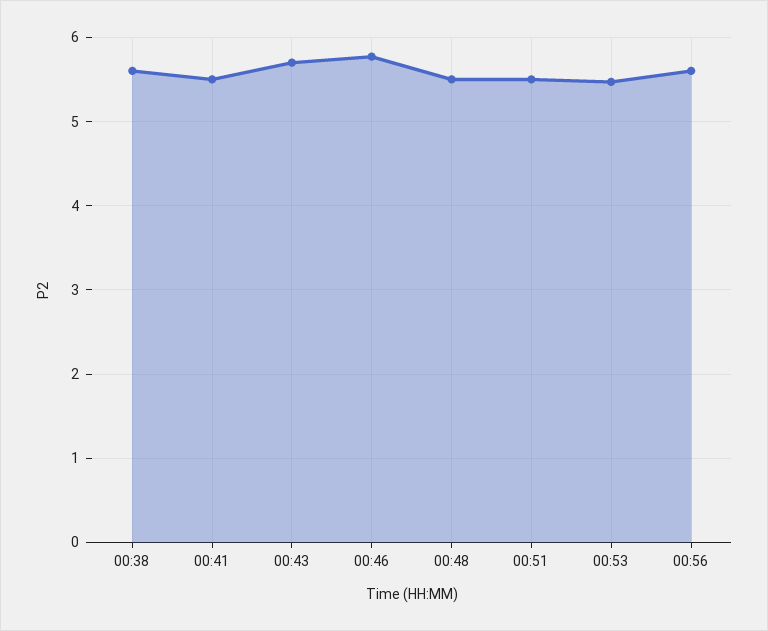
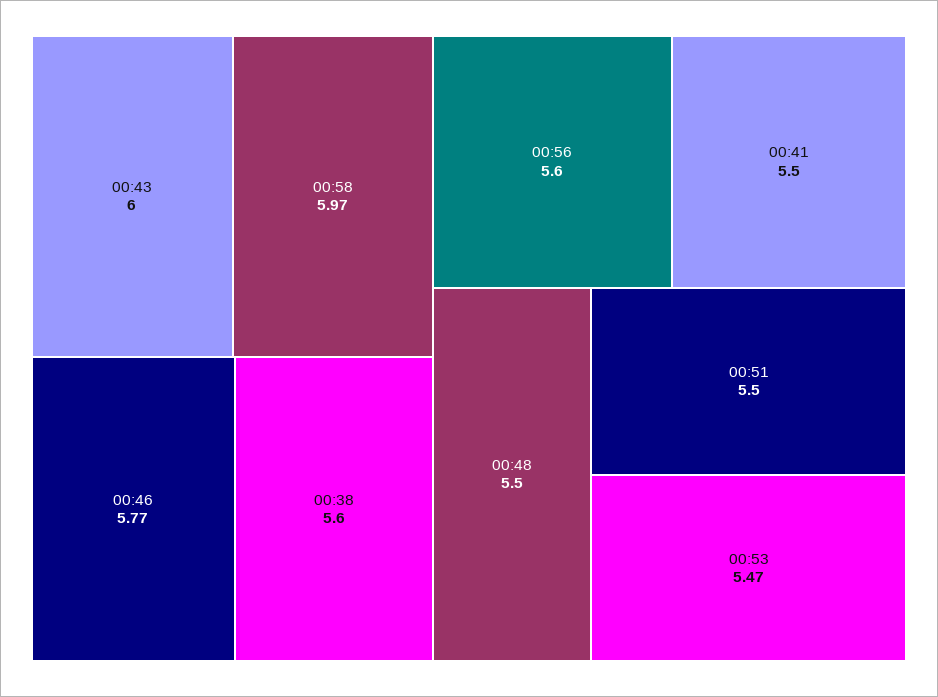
00:43: 5.7 -> 6
00:58: none -> 5.97

